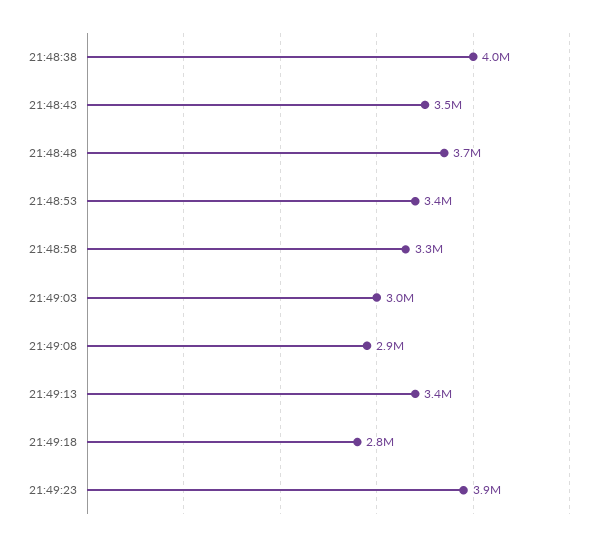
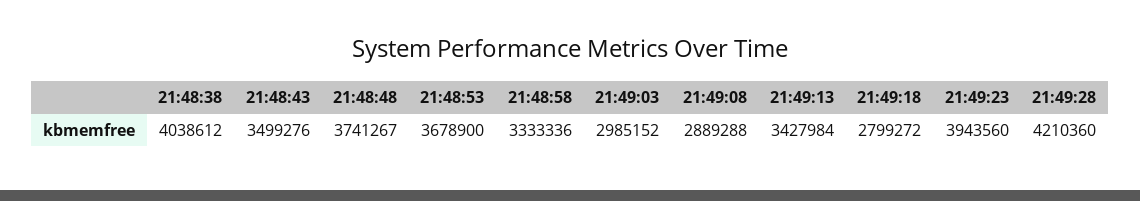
21:48:53: 3400000 -> 3678900
21:49:28: none -> 4210360

